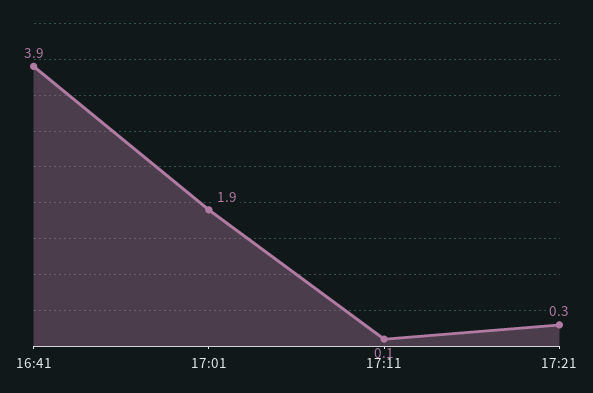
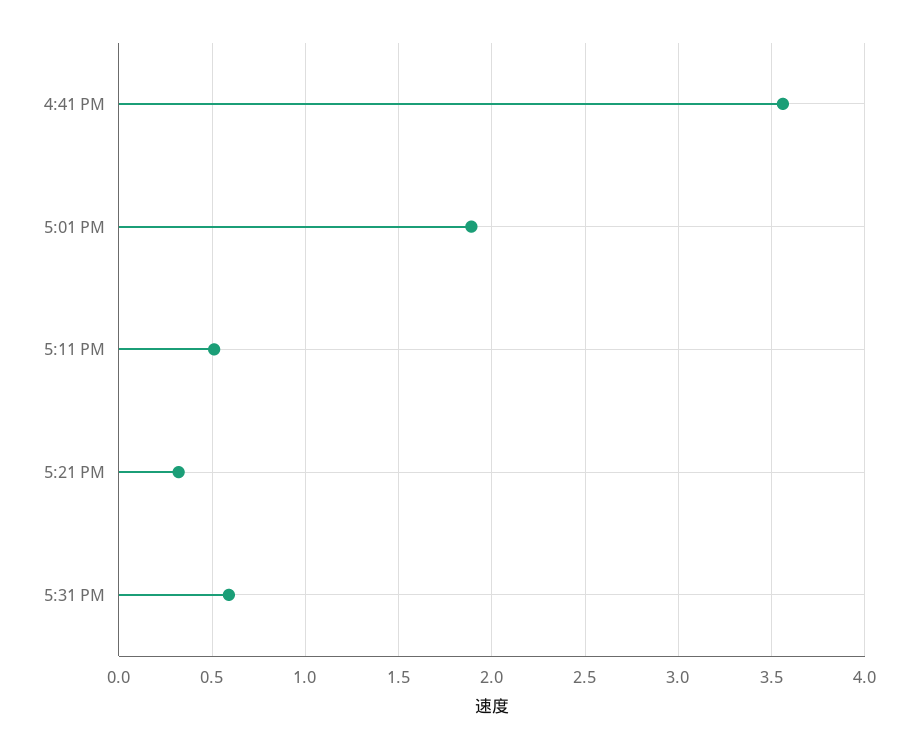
16:41: 3.9 -> 3.55
17:11: 0.1 -> 0.5
5:31 PM: none -> 0.6

